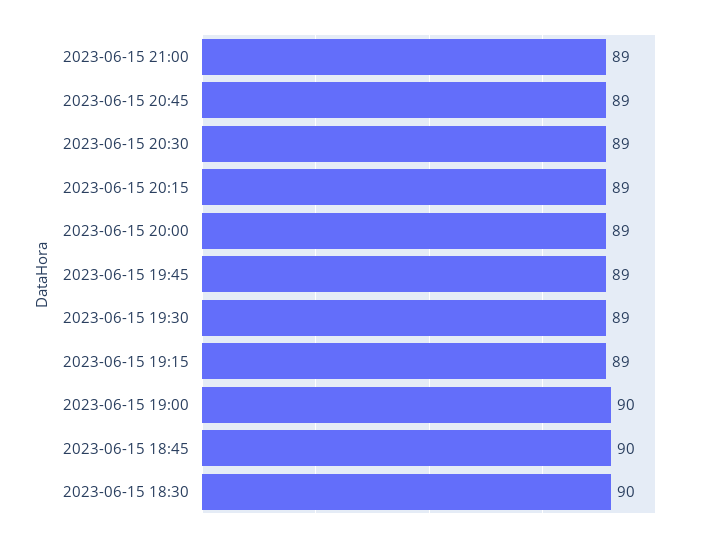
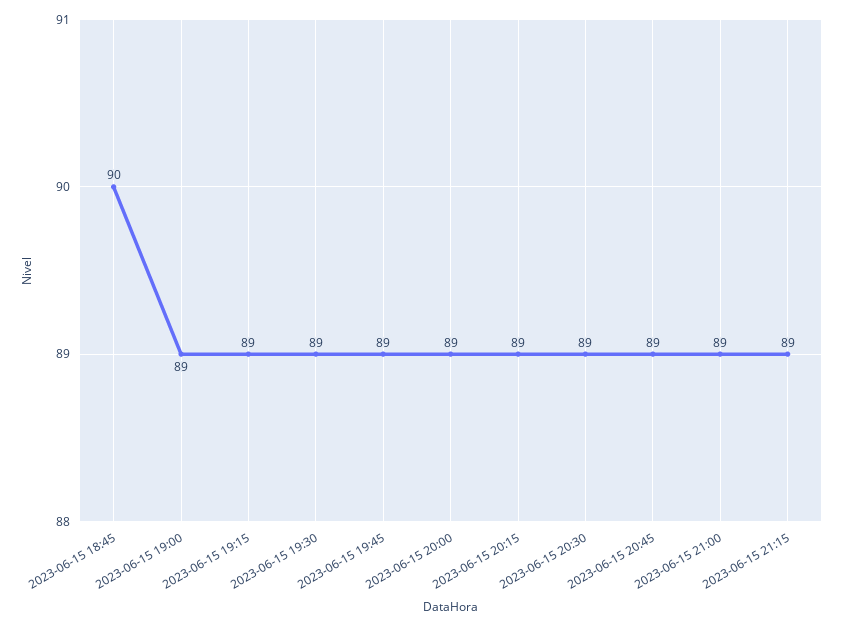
2023-06-15 19:00: 90 -> 89
2023-06-15 18:30: 90 -> none
2023-06-15 21:15: none -> 89

